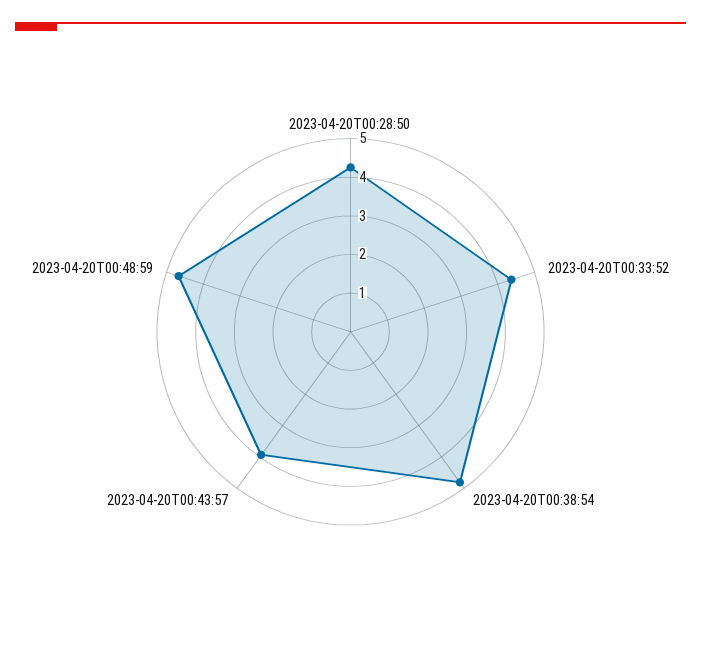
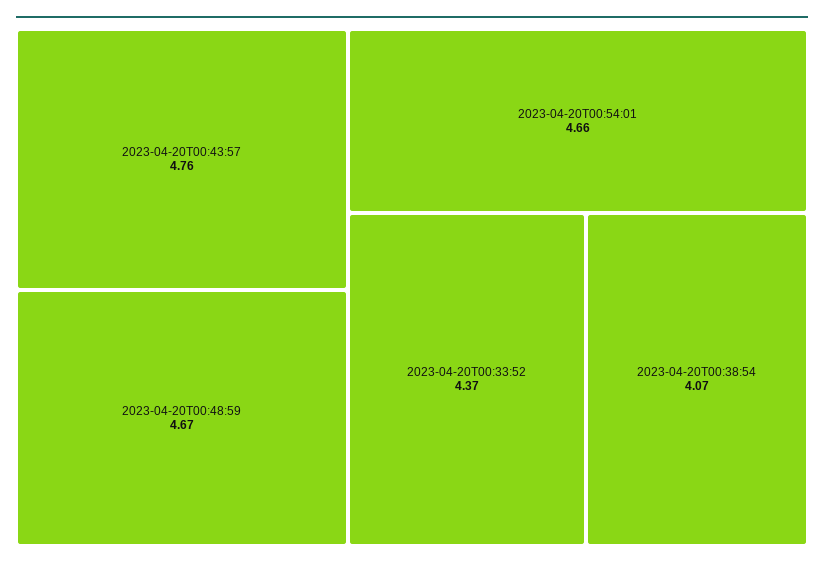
2023-04-20T00:28:50: 4.25 -> none
2023-04-20T00:38:54: 4.75 -> 4.07
2023-04-20T00:43:57: 4 -> 4.76
2023-04-20T00:54:01: none -> 4.66

